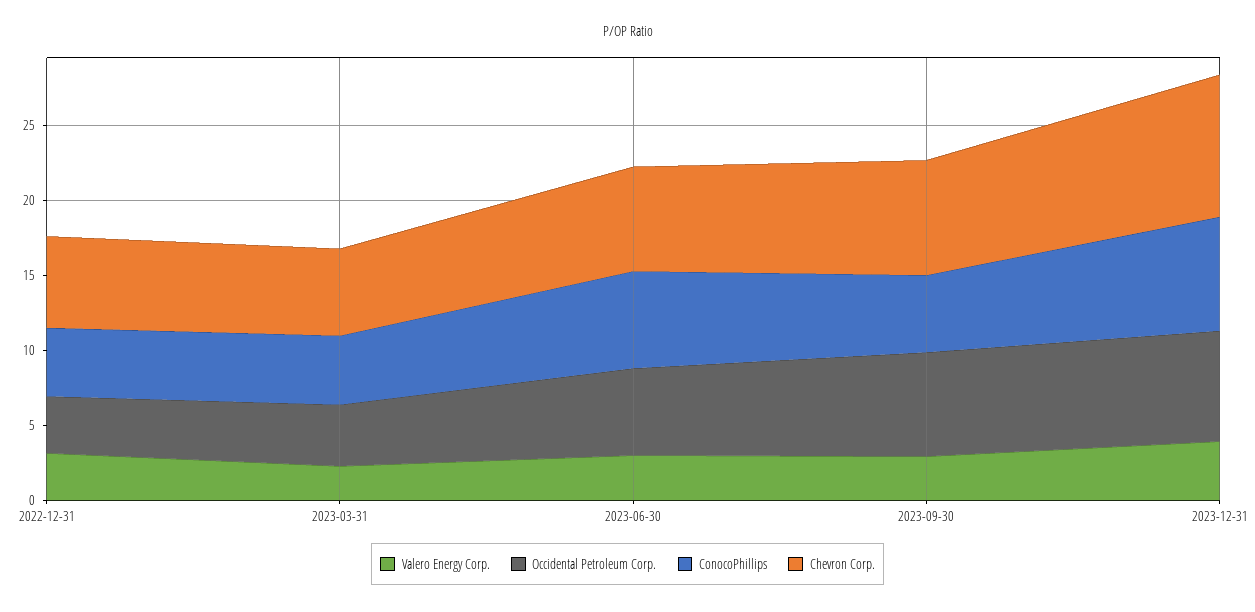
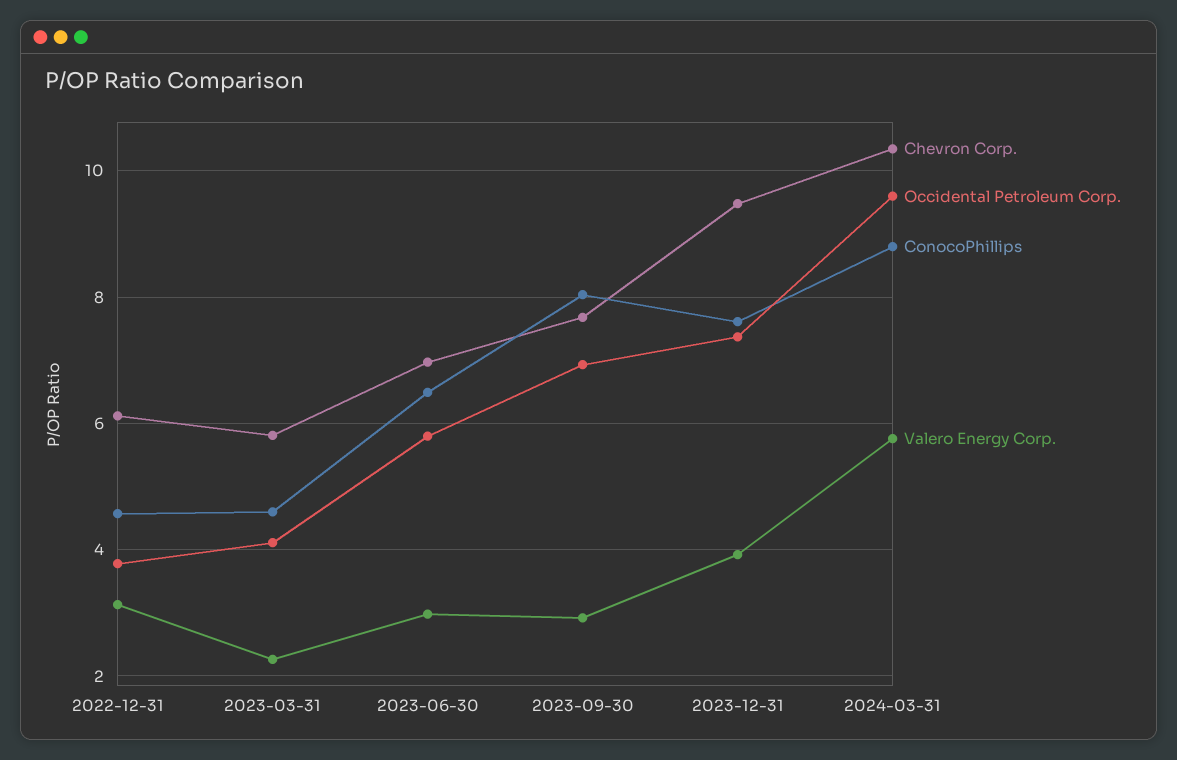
ConocoPhillips, 2023-09-30: 5 -> 8
Chevron Corp., 2024-03-31: none -> 10.4
Occidental Petroleum Corp., 2024-03-31: none -> 9.6
ConocoPhillips, 2024-03-31: none -> 8.8
Valero Energy Corp., 2024-03-31: none -> 5.8

